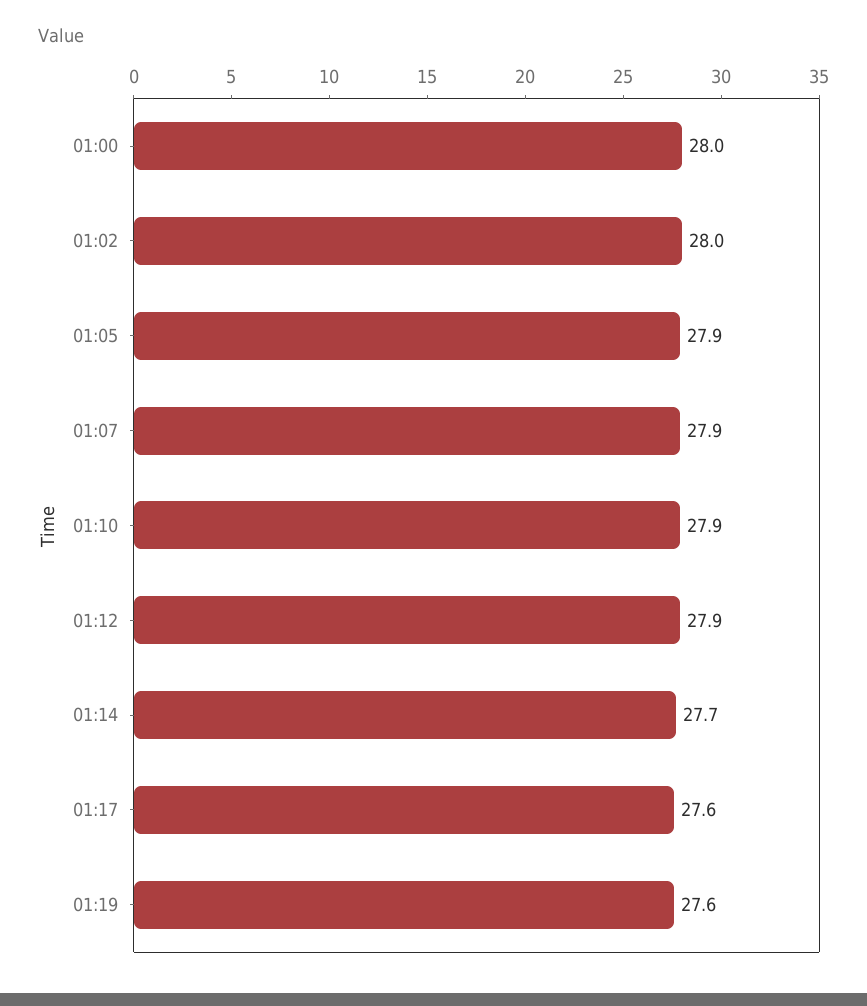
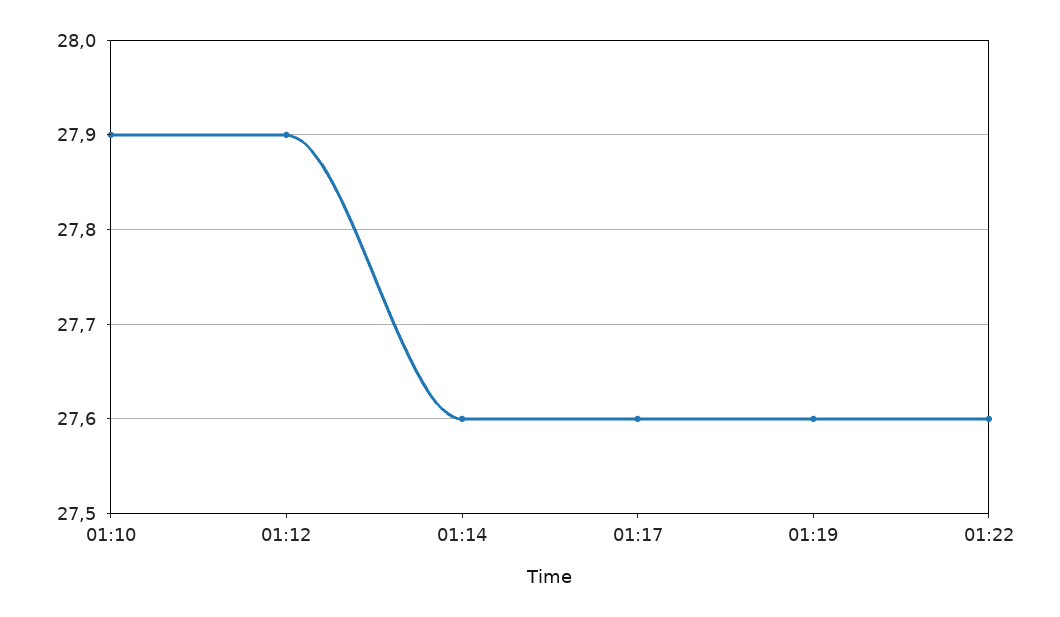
01:00: 28 -> none
01:02: 28 -> none
01:05: 27.9 -> none
01:07: 27.9 -> none
01:14: 27.7 -> 27.6
01:22: none -> 27.6

